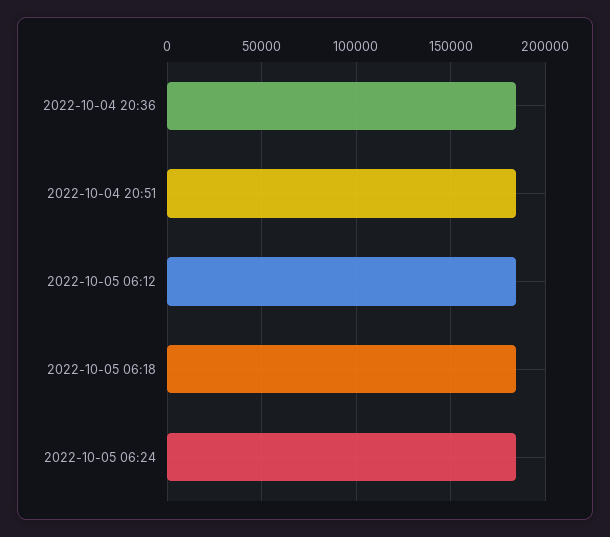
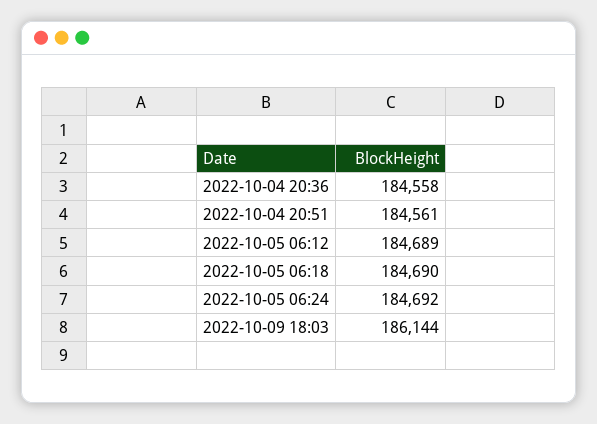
2022-10-09 18:03: none -> 186144

